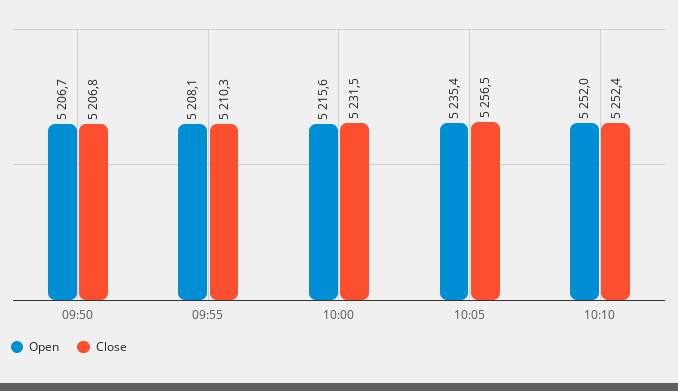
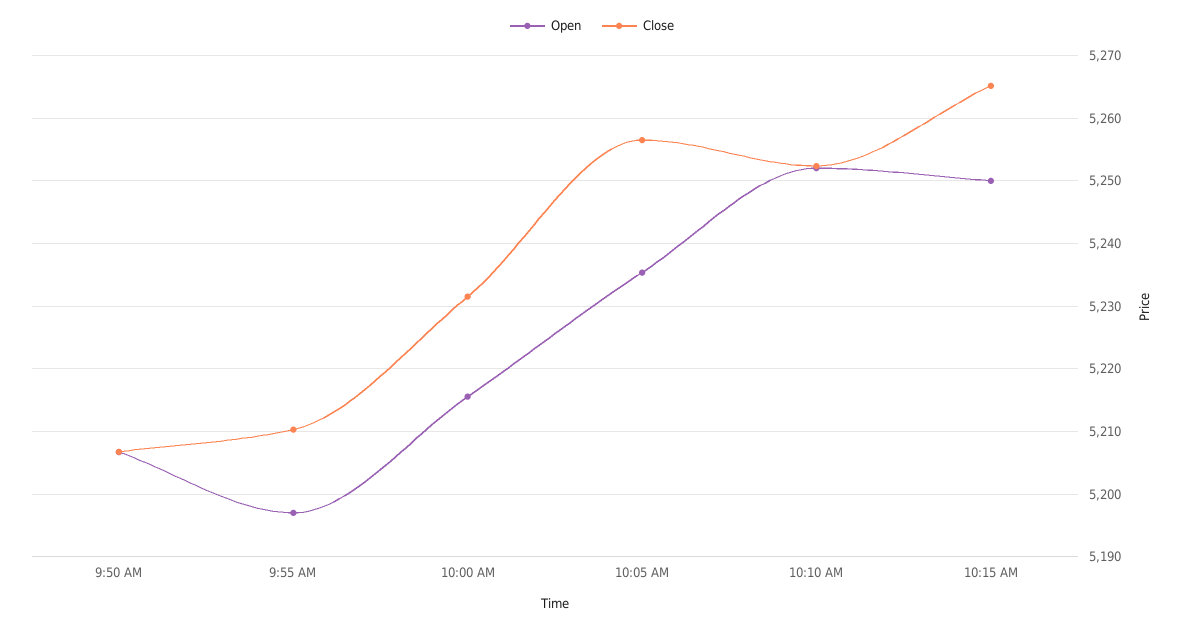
Open, 09:55: 5208.1 -> 5197
Open, 10:15 AM: none -> 5250
Close, 10:15 AM: none -> 5265

